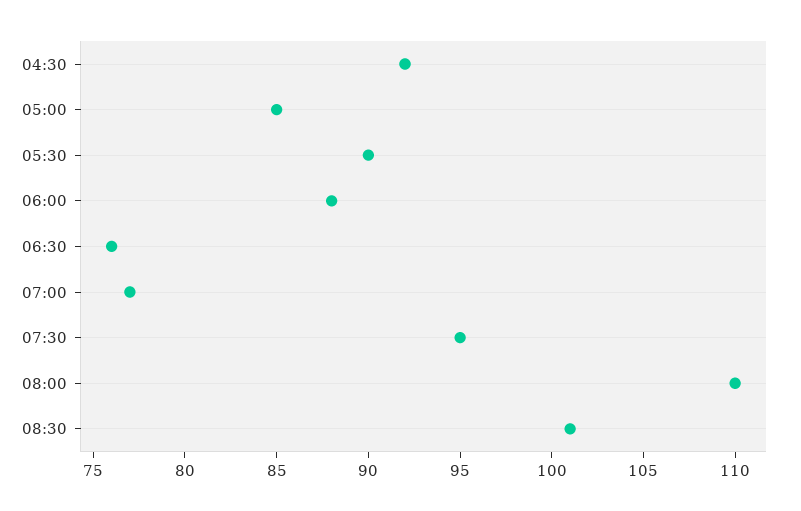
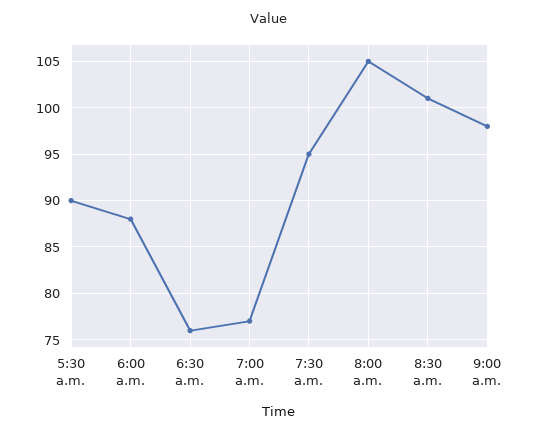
04:30: 92 -> none
05:00: 85 -> none
08:00: 110 -> 105
9:00 a.m.: none -> 98

